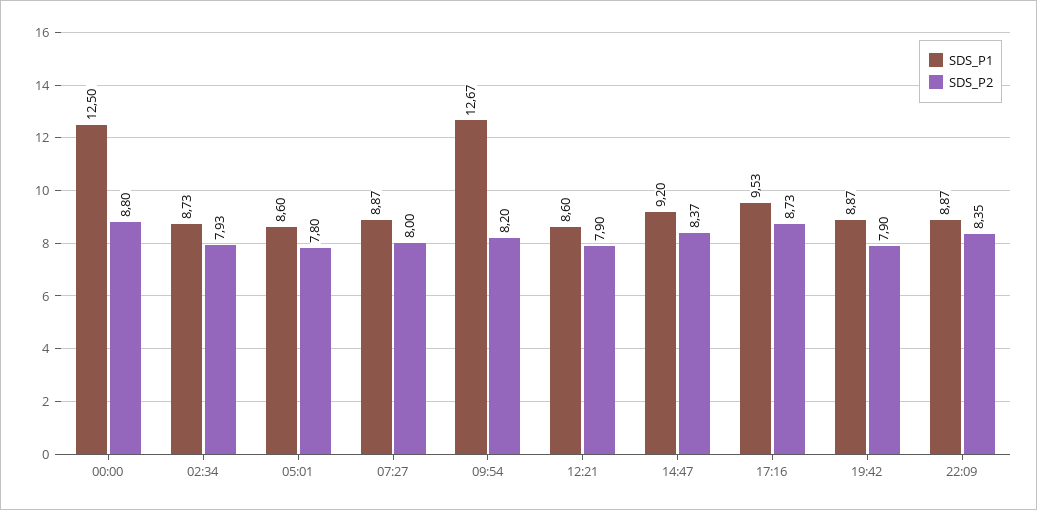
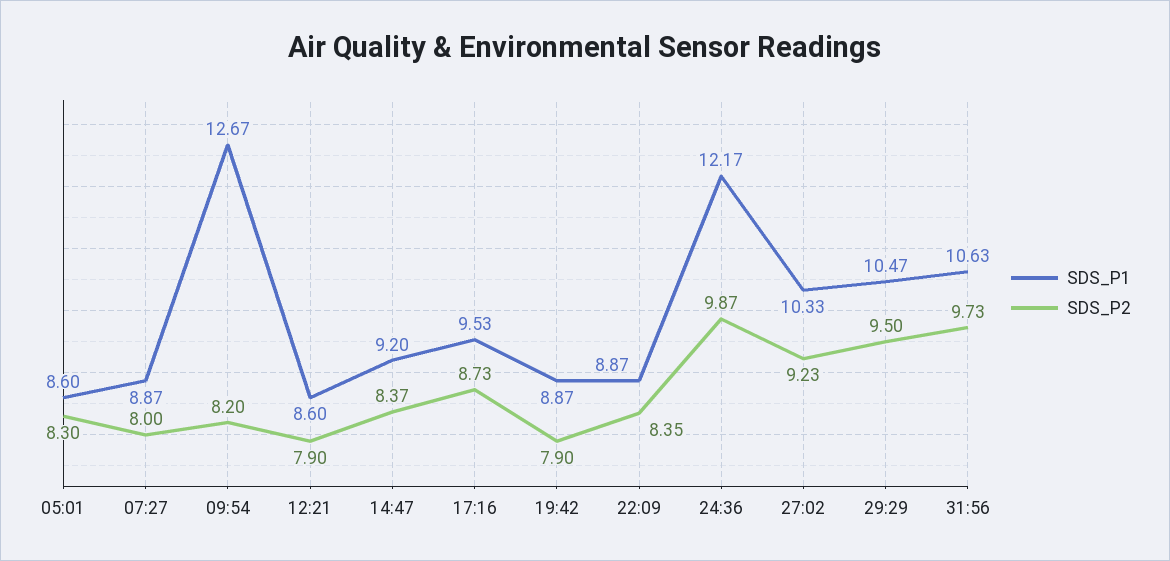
SDS_P1, 00:00: 12.5 -> none
SDS_P2, 00:00: 8.8 -> none
SDS_P1, 02:34: 8.73 -> none
SDS_P2, 02:34: 7.93 -> none
SDS_P2, 05:01: 7.8 -> 8.3
SDS_P1, 24:36: none -> 12.17
SDS_P2, 24:36: none -> 9.87
SDS_P1, 27:02: none -> 10.33
SDS_P2, 27:02: none -> 9.23
SDS_P1, 29:29: none -> 10.47
SDS_P2, 29:29: none -> 9.5
SDS_P1, 31:56: none -> 10.63
SDS_P2, 31:56: none -> 9.73

